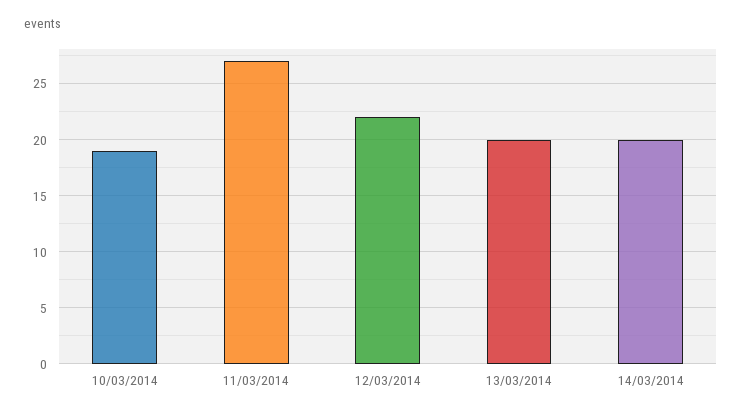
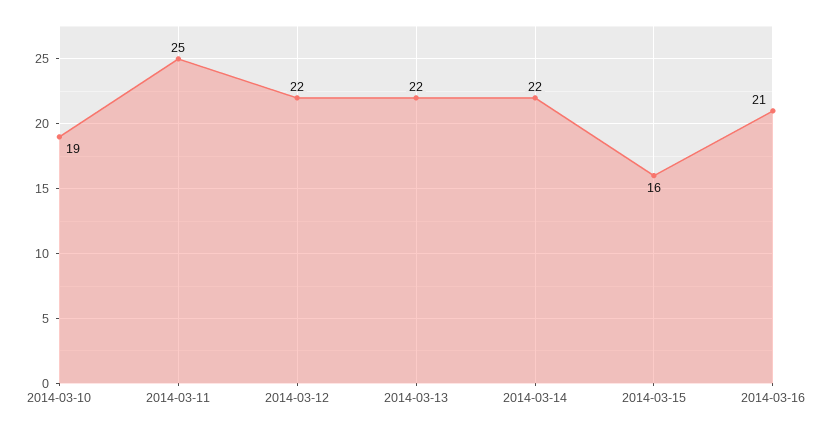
11/03/2014: 27 -> 25
13/03/2014: 20 -> 22
14/03/2014: 20 -> 22
2014-03-15: none -> 16
2014-03-16: none -> 21

